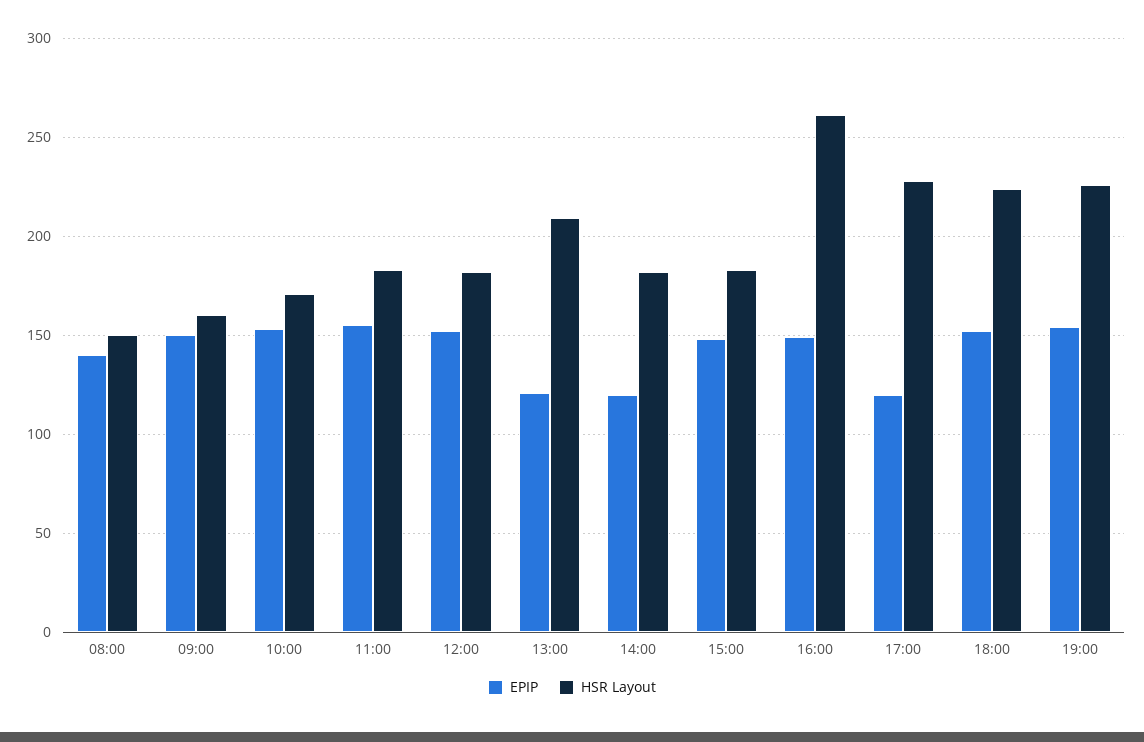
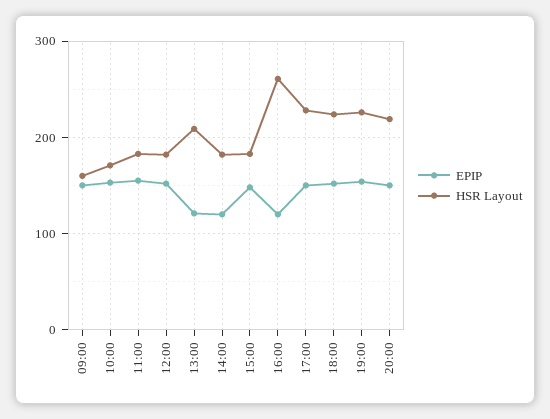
EPIP, 08:00: 140 -> none
HSR Layout, 08:00: 150 -> none
EPIP, 16:00: 150 -> 120
EPIP, 17:00: 120 -> 150
EPIP, 20:00: none -> 150
HSR Layout, 20:00: none -> 220

